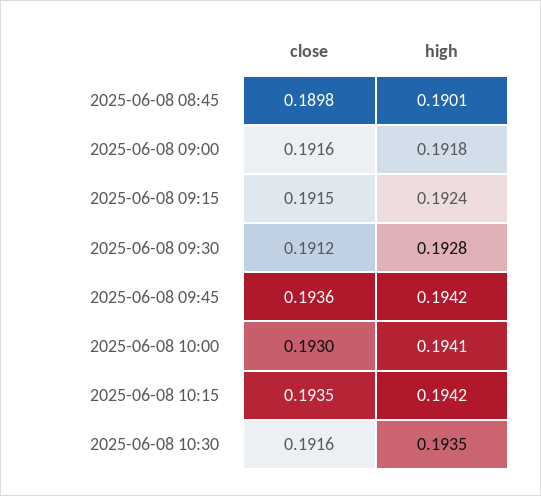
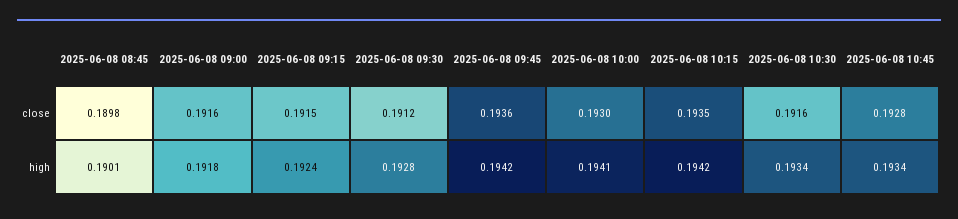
high, 2025-06-08 10:30: 0.1935 -> 0.1934
close, 2025-06-08 10:45: none -> 0.1928
high, 2025-06-08 10:45: none -> 0.1934

